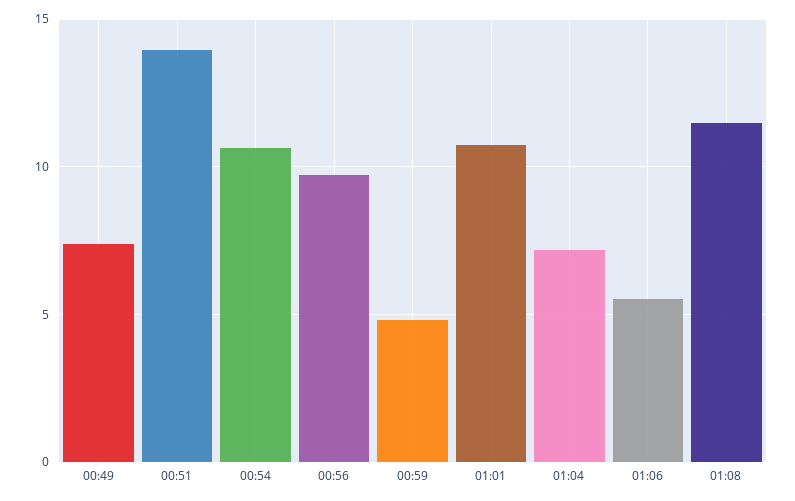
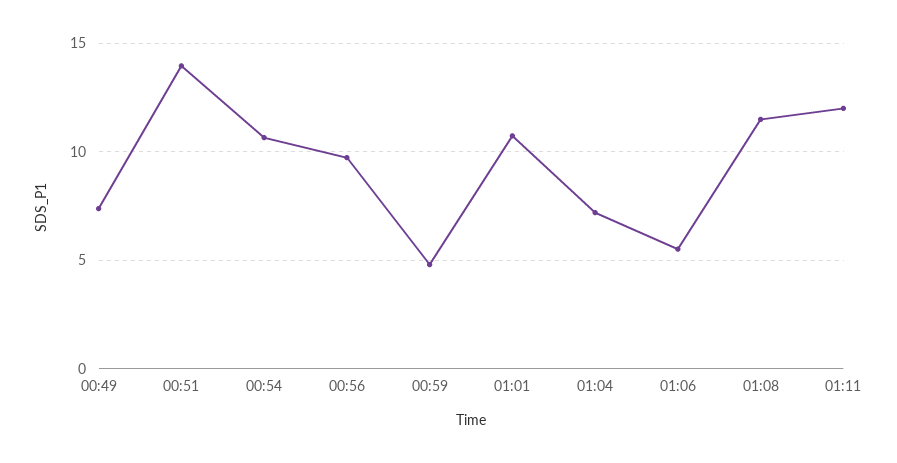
01:11: none -> 12

